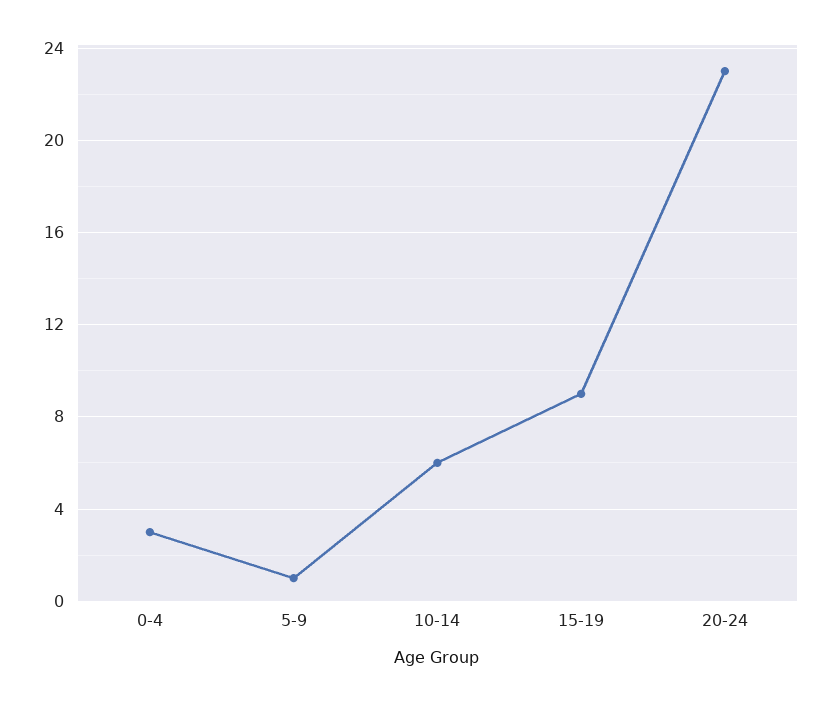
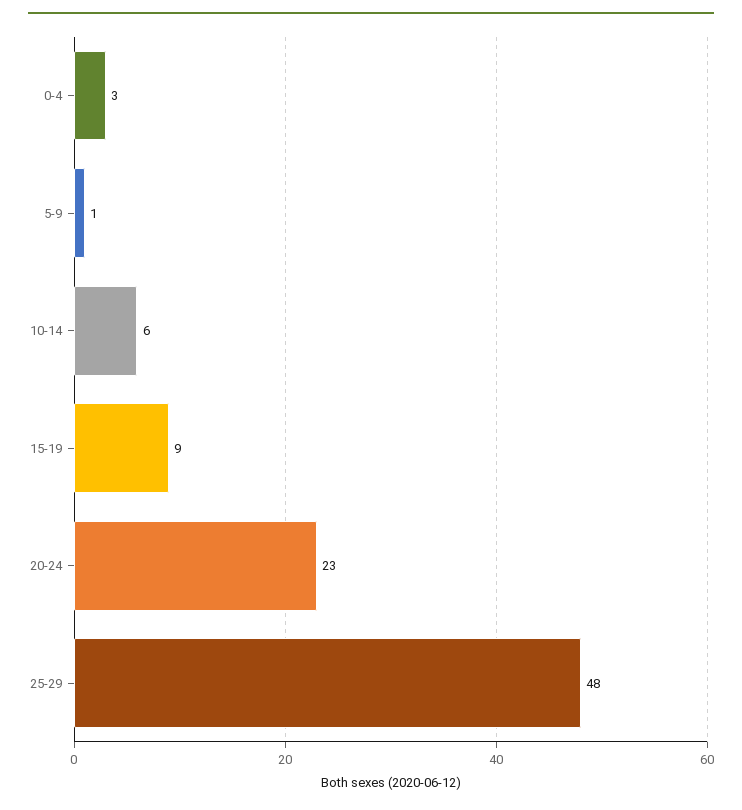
25-29: none -> 48

